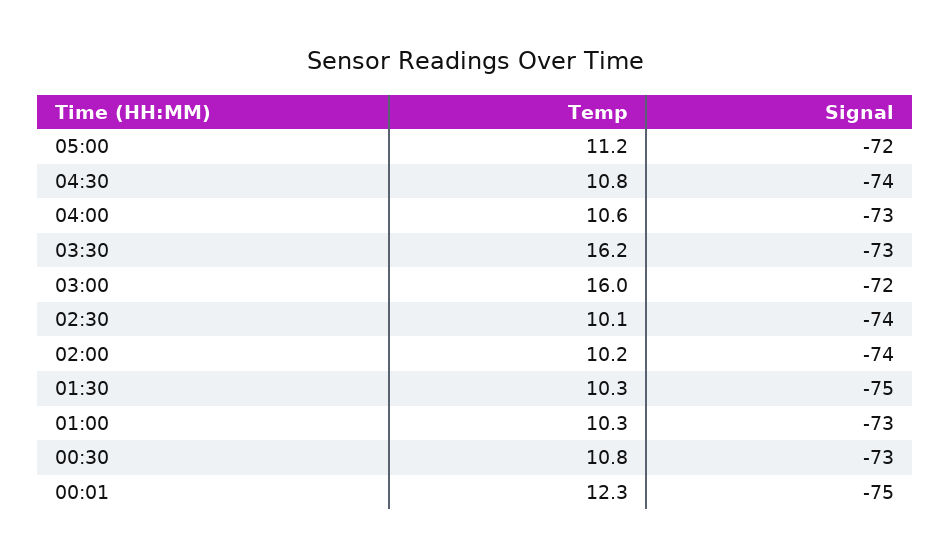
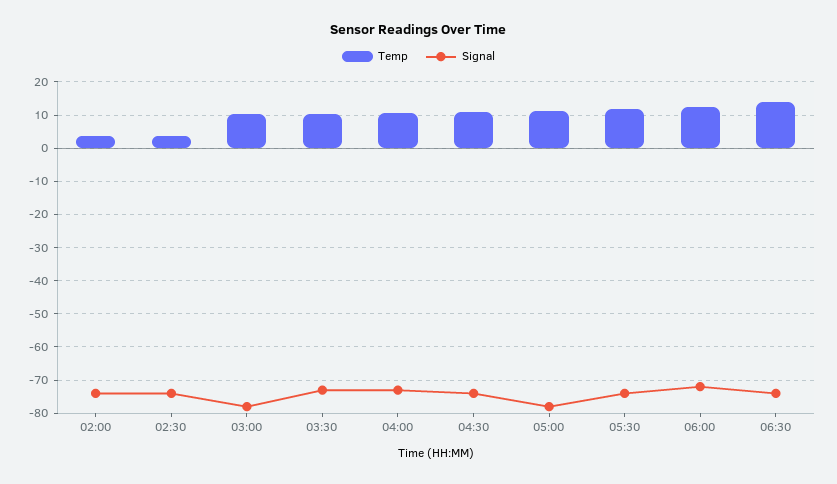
Signal, 05:00: -72 -> -78
Temp, 03:30: 16.2 -> 10
Temp, 03:00: 16 -> 10
Signal, 03:00: -72 -> -78
Temp, 02:30: 10.1 -> 4
Temp, 02:00: 10.2 -> 4
Temp, 01:30: 10.3 -> none
Signal, 01:30: -75 -> none
Temp, 01:00: 10.3 -> none
Signal, 01:00: -73 -> none
Temp, 00:30: 10.8 -> none
Signal, 00:30: -73 -> none
Temp, 00:01: 12.3 -> none
Signal, 00:01: -75 -> none
Temp, 05:30: none -> 12
Signal, 05:30: none -> -74
Temp, 06:00: none -> 12
Signal, 06:00: none -> -72
Temp, 06:30: none -> 14
Signal, 06:30: none -> -74

